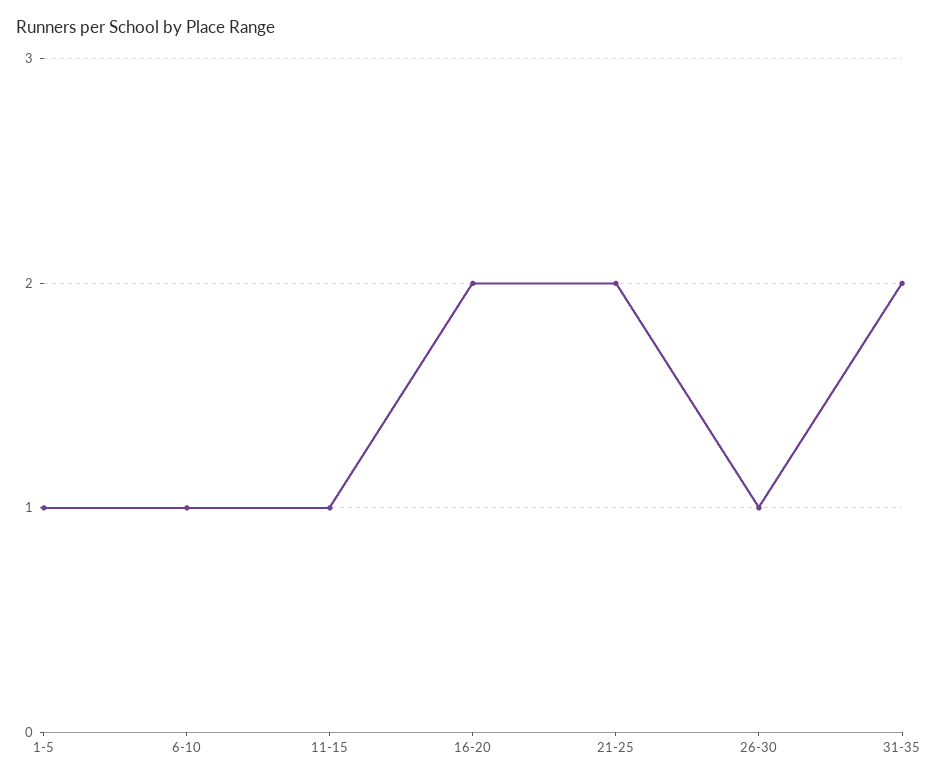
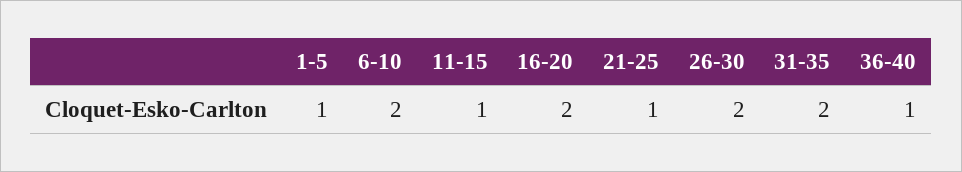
6-10: 1 -> 2
21-25: 2 -> 1
26-30: 1 -> 2
36-40: none -> 1

